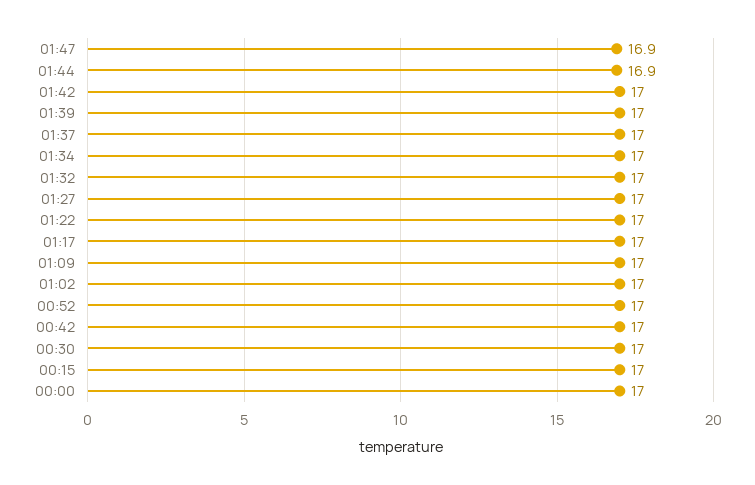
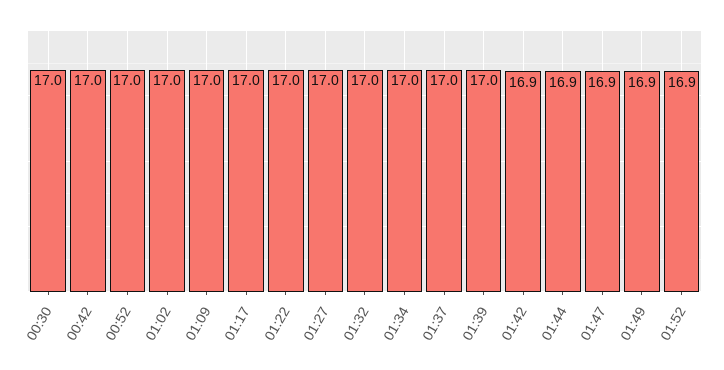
01:42: 17 -> 16.9
00:15: 17 -> none
00:00: 17 -> none
01:49: none -> 16.9
01:52: none -> 16.9

